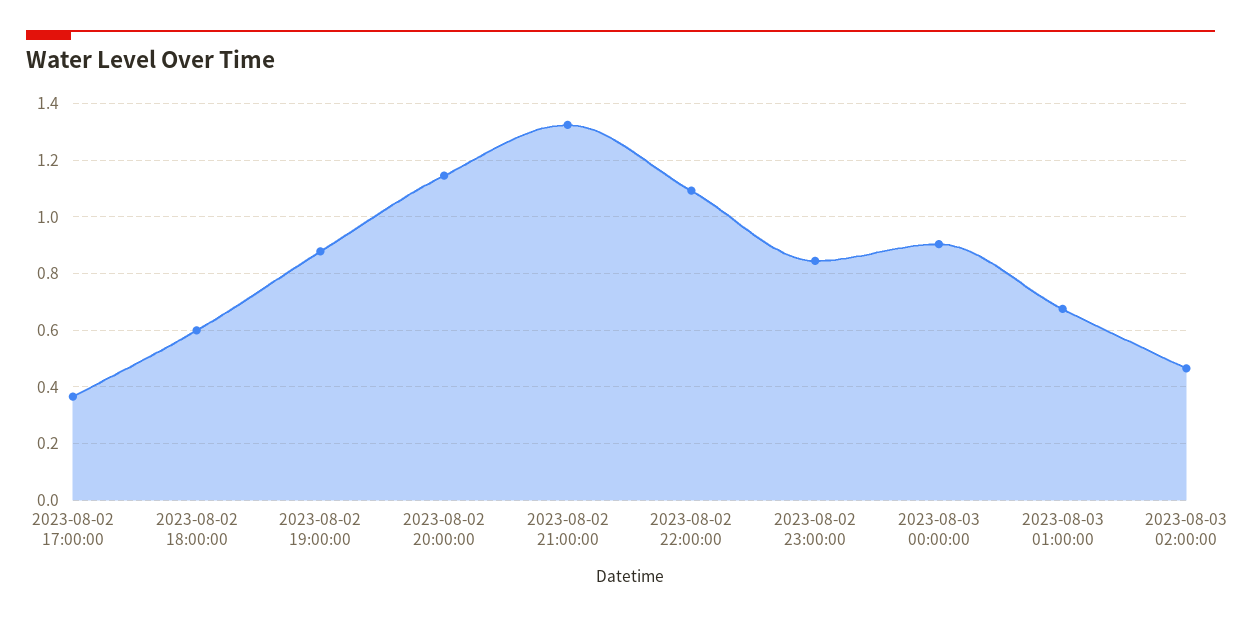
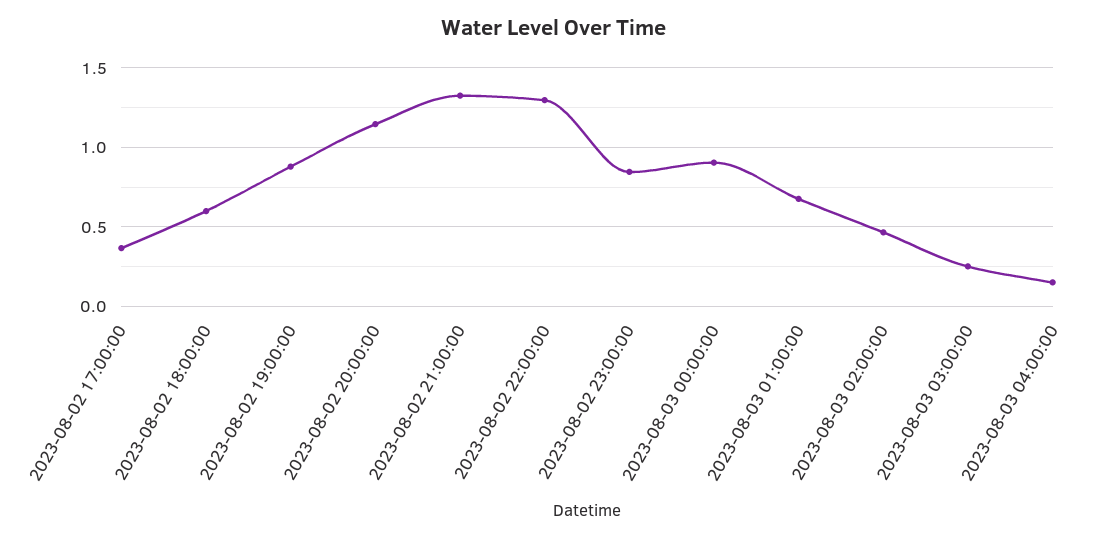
2023-08-02 22:00:00: 1.1 -> 1.3
2023-08-03 03:00:00: none -> 0.25
2023-08-03 04:00:00: none -> 0.15

